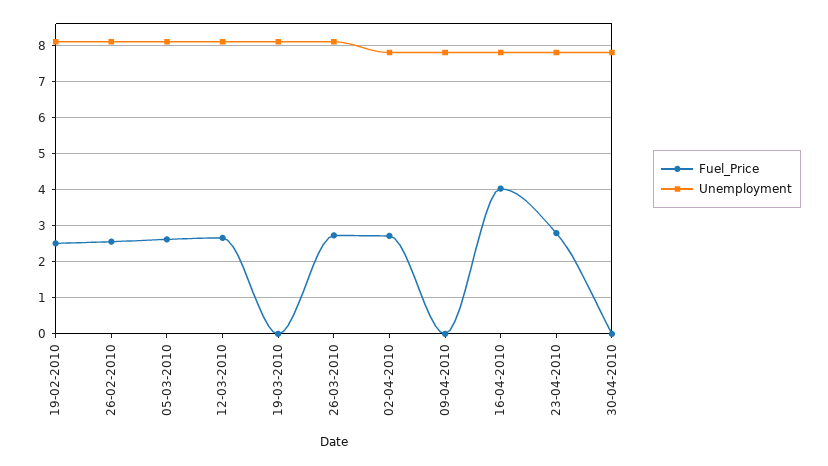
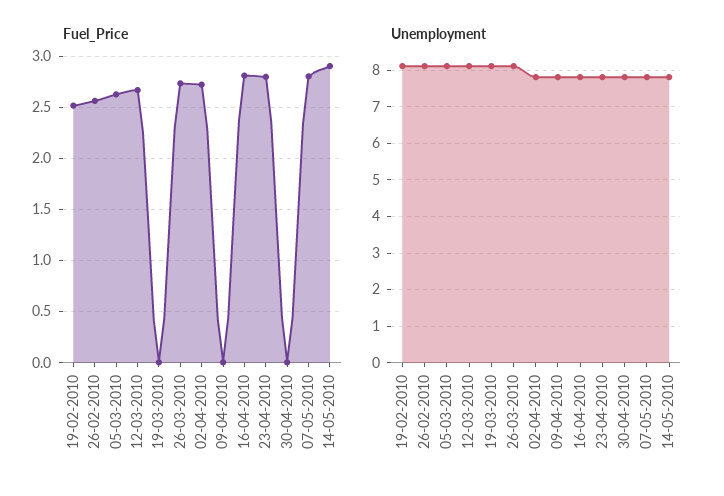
Fuel_Price, 16-04-2010: 4 -> 2.8
Fuel_Price, 07-05-2010: none -> 2.8
Fuel_Price, 14-05-2010: none -> 2.9
Unemployment, 07-05-2010: none -> 7.8
Unemployment, 14-05-2010: none -> 7.8

